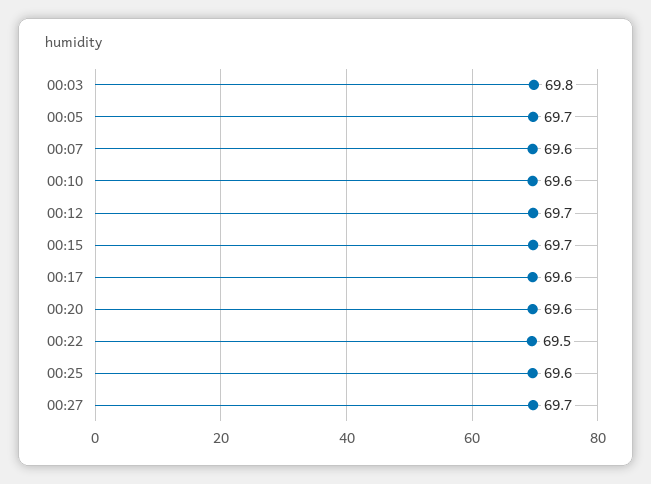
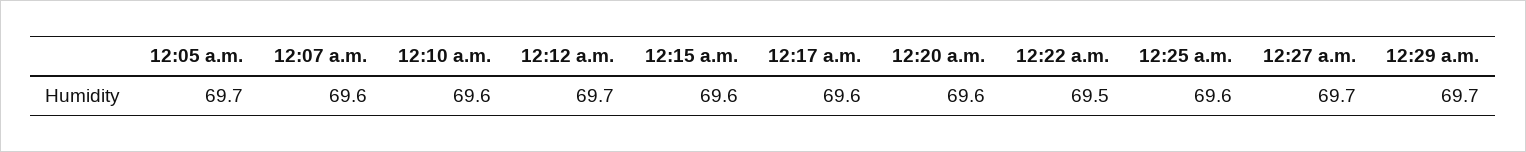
00:03: 69.8 -> none
00:15: 69.7 -> 69.6
12:29 a.m.: none -> 69.7

